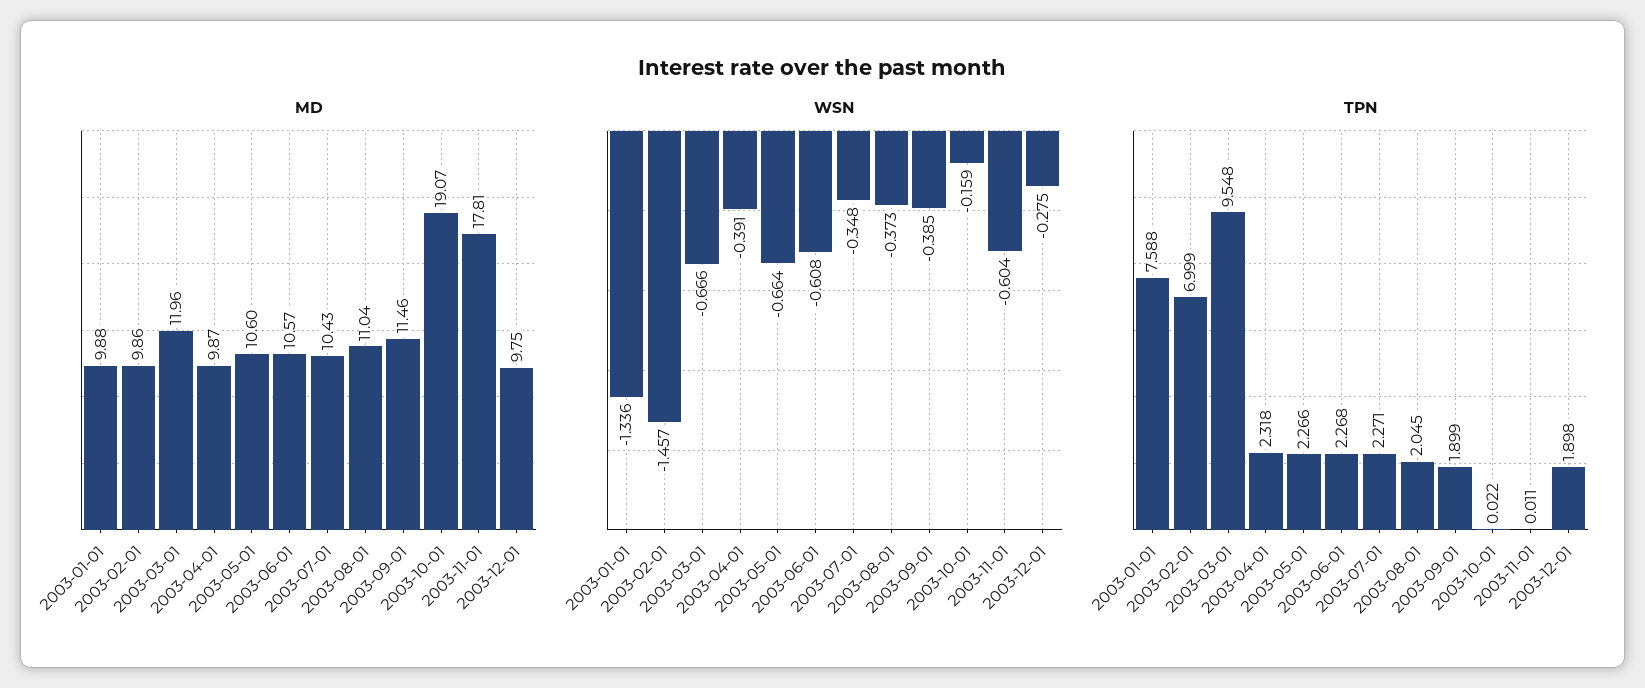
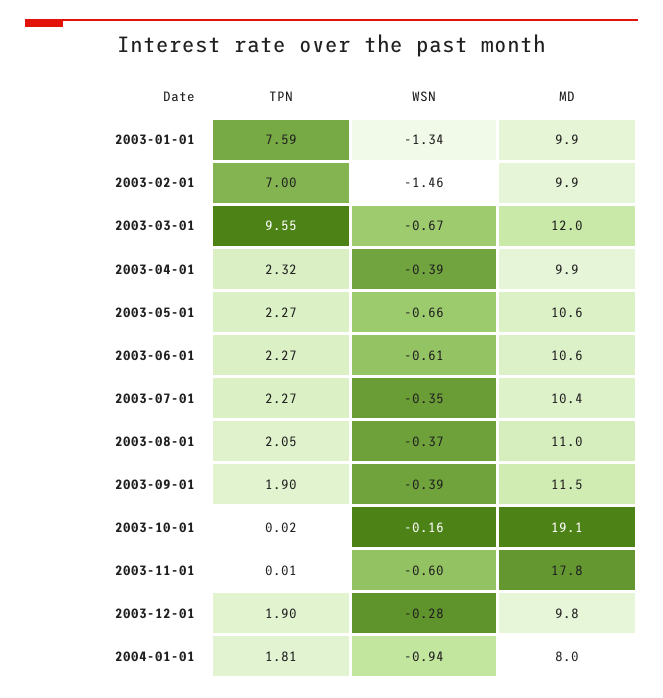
TPN, 2004-01-01: none -> 1.81
WSN, 2004-01-01: none -> -0.94
MD, 2004-01-01: none -> 8

